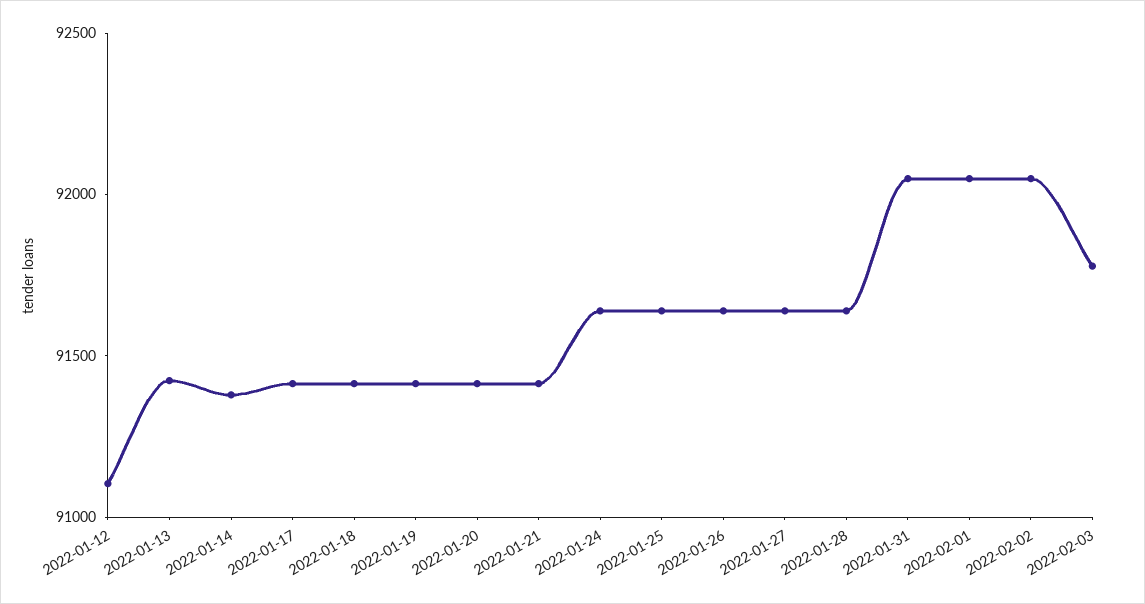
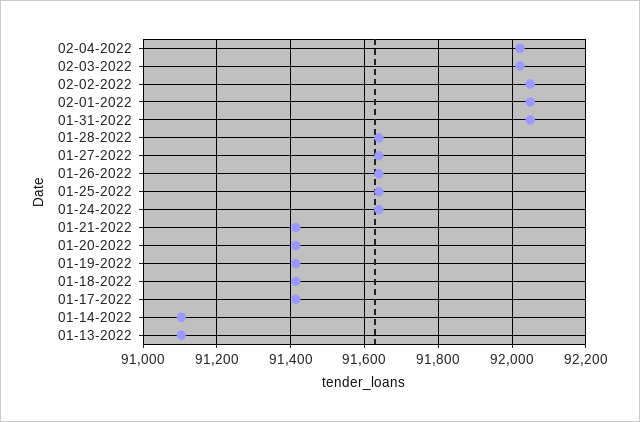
2022-01-12: 91100 -> none
2022-01-13: 91400 -> 91100
2022-01-14: 91400 -> 91100
2022-02-03: 91800 -> 92020
02-04-2022: none -> 92020

